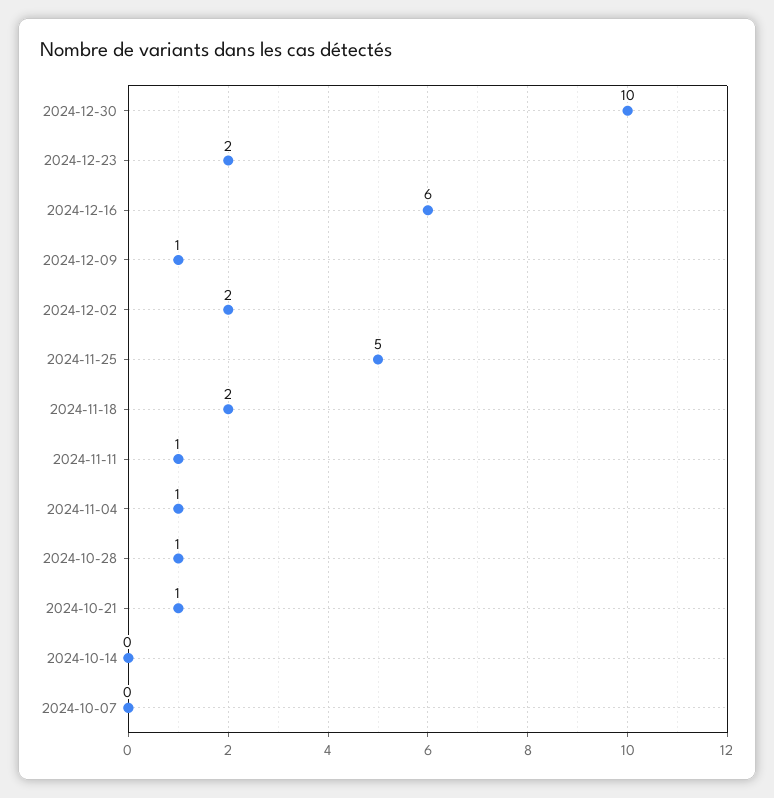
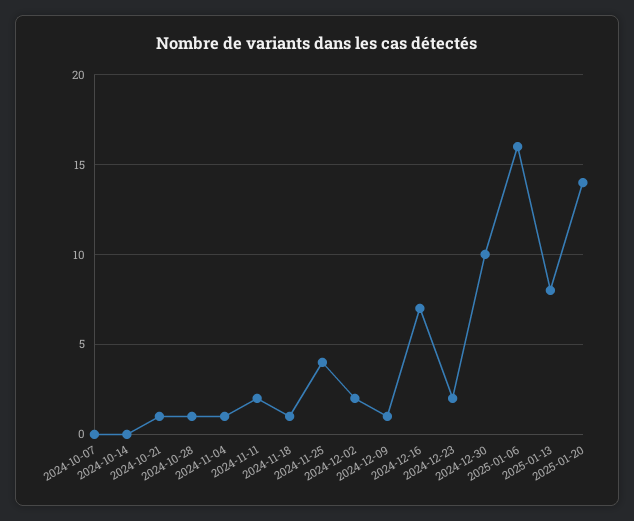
2024-12-16: 6 -> 7
2024-11-25: 5 -> 4
2024-11-18: 2 -> 1
2024-11-11: 1 -> 2
2025-01-06: none -> 16
2025-01-13: none -> 8
2025-01-20: none -> 14

